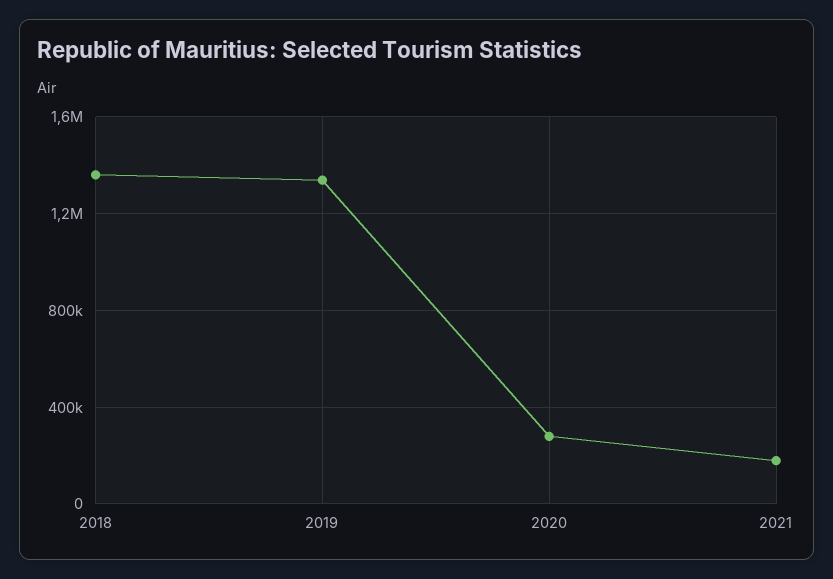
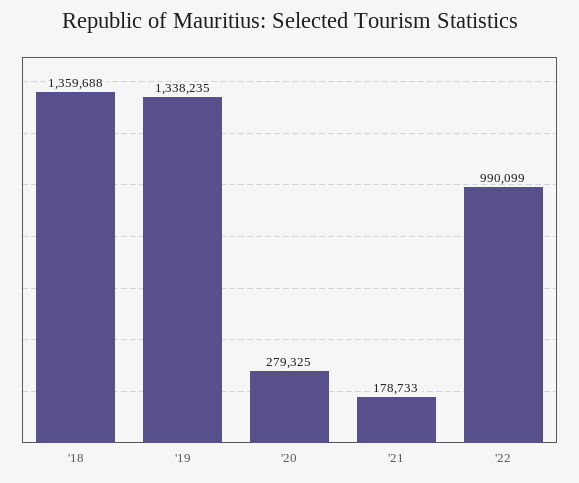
'22: none -> 990099

